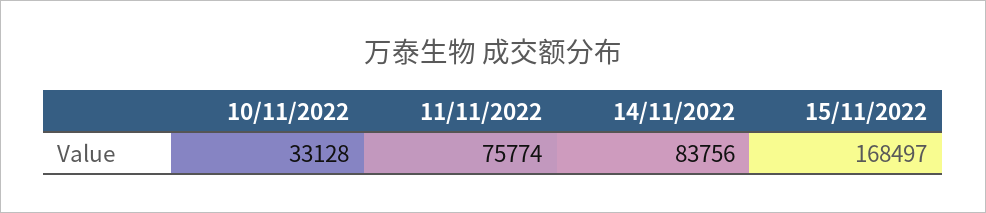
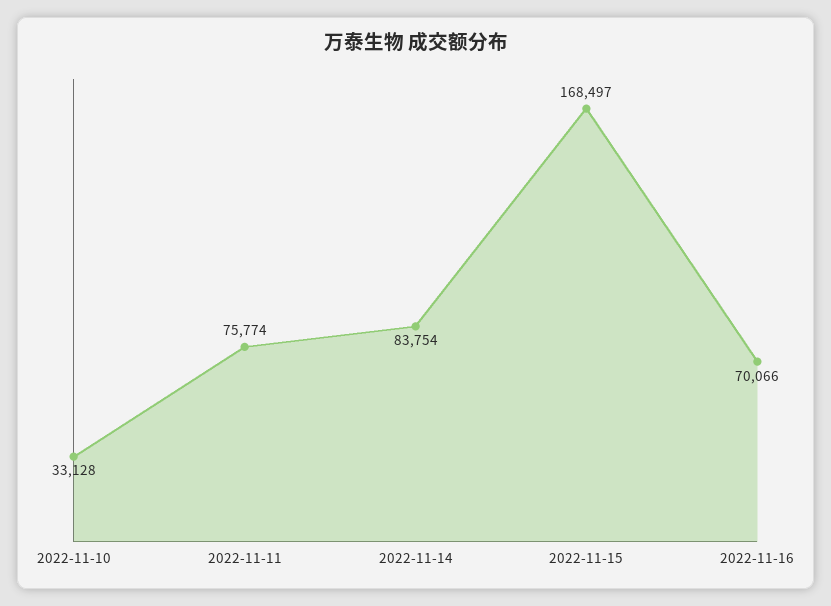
14/11/2022: 83756 -> 83754
2022-11-16: none -> 70066

